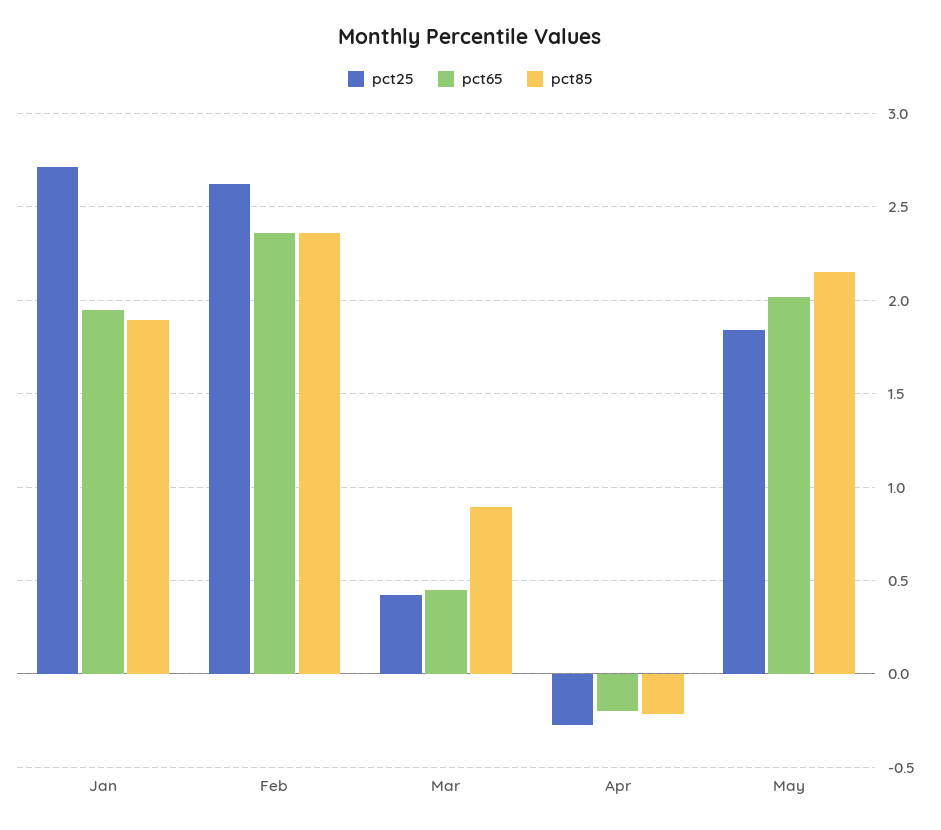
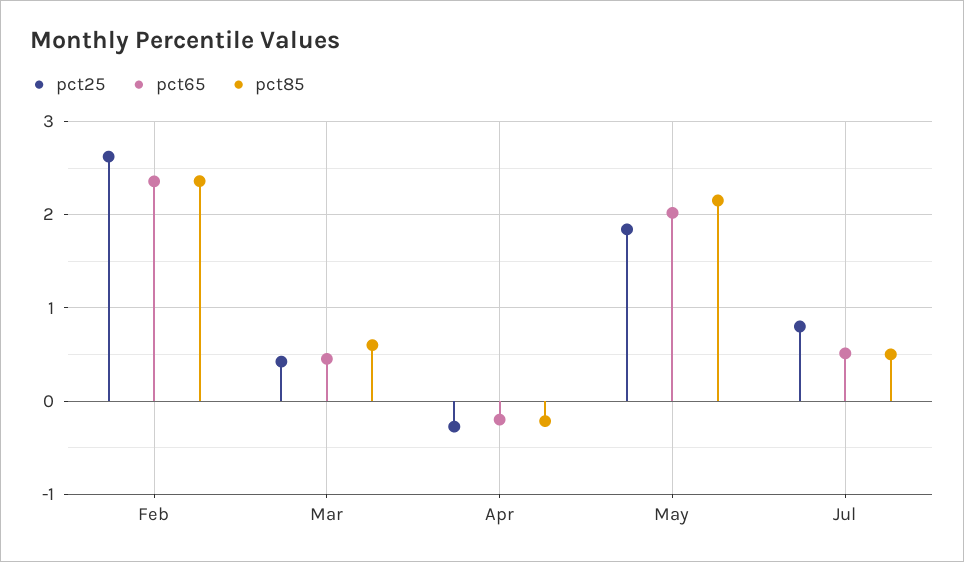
pct25, Jan: 2.7 -> none
pct65, Jan: 1.95 -> none
pct85, Jan: 1.9 -> none
pct85, Mar: 0.9 -> 0.6
pct25, Jul: none -> 0.8
pct65, Jul: none -> 0.5
pct85, Jul: none -> 0.5

